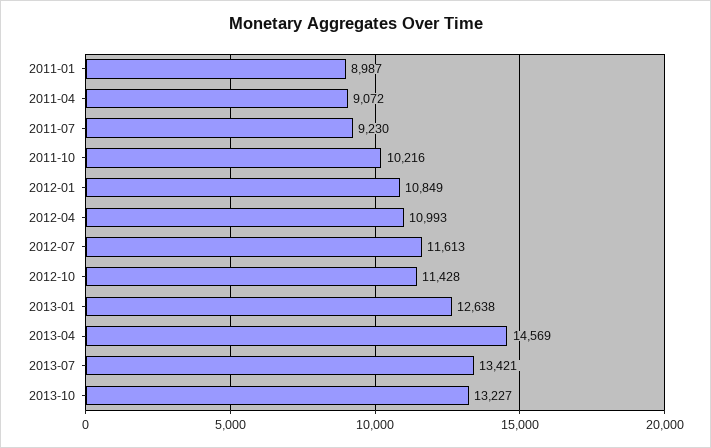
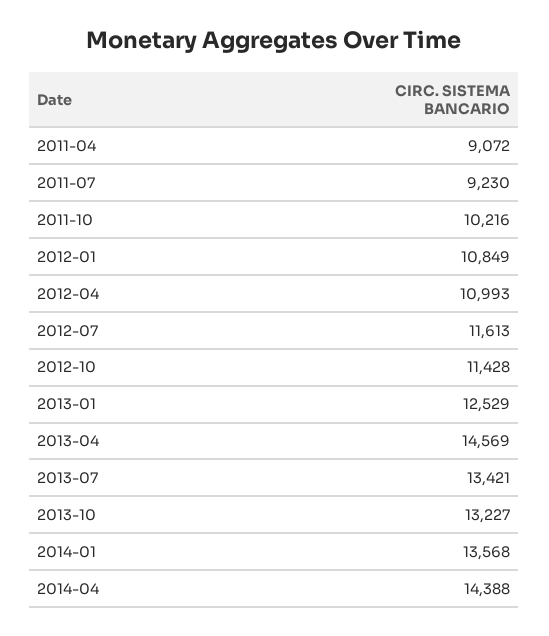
2011-01: 8987 -> none
2013-01: 12638 -> 12529
2014-01: none -> 13568
2014-04: none -> 14388

